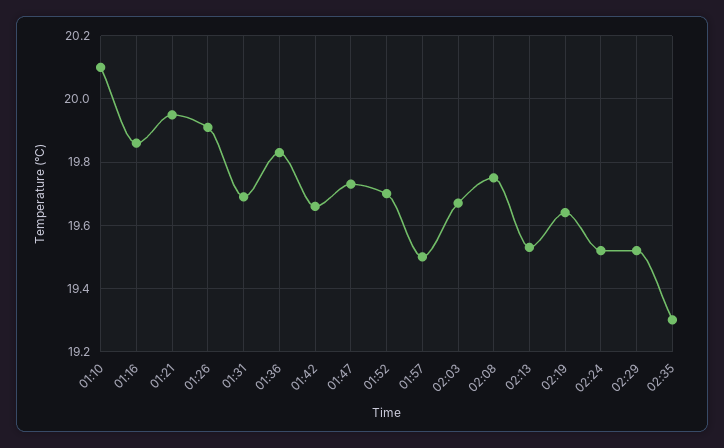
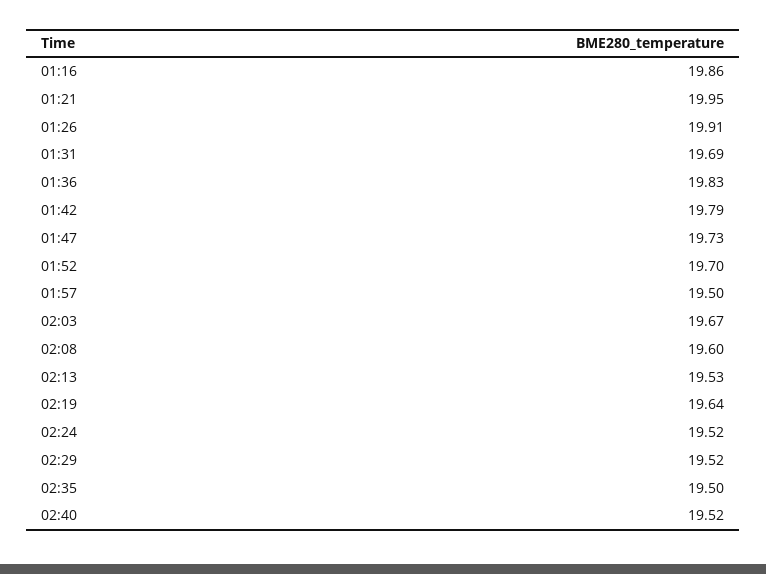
01:10: 20.1 -> none
01:42: 19.65 -> 19.79
02:08: 19.75 -> 19.6
02:35: 19.3 -> 19.5
02:40: none -> 19.52

